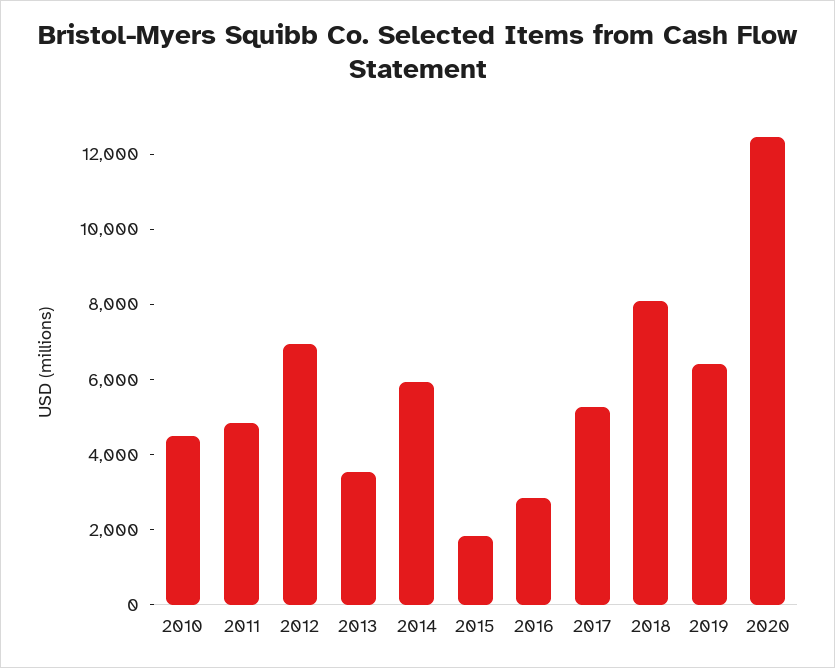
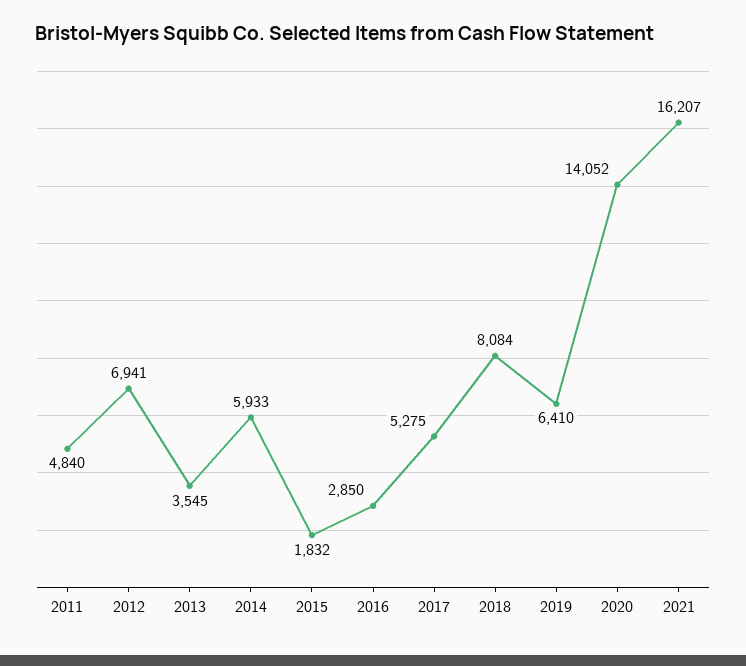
2010: 4500 -> none
2020: 12500 -> 14052
2021: none -> 16207

